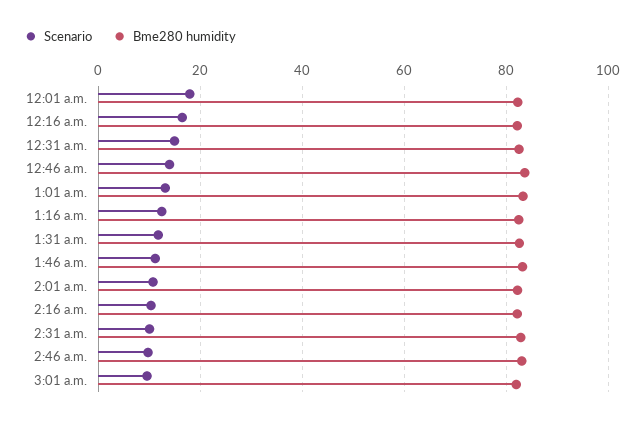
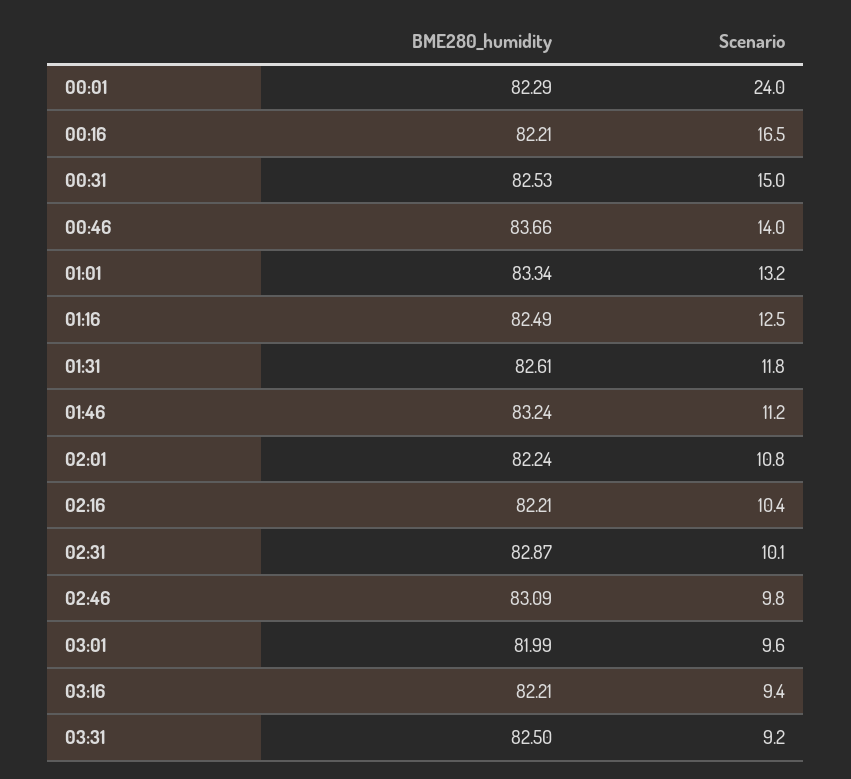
Scenario, 12:01 a.m.: 18 -> 24
Bme280 humidity, 03:16: none -> 82.21
Scenario, 03:16: none -> 9.4
Bme280 humidity, 03:31: none -> 82.5
Scenario, 03:31: none -> 9.2

